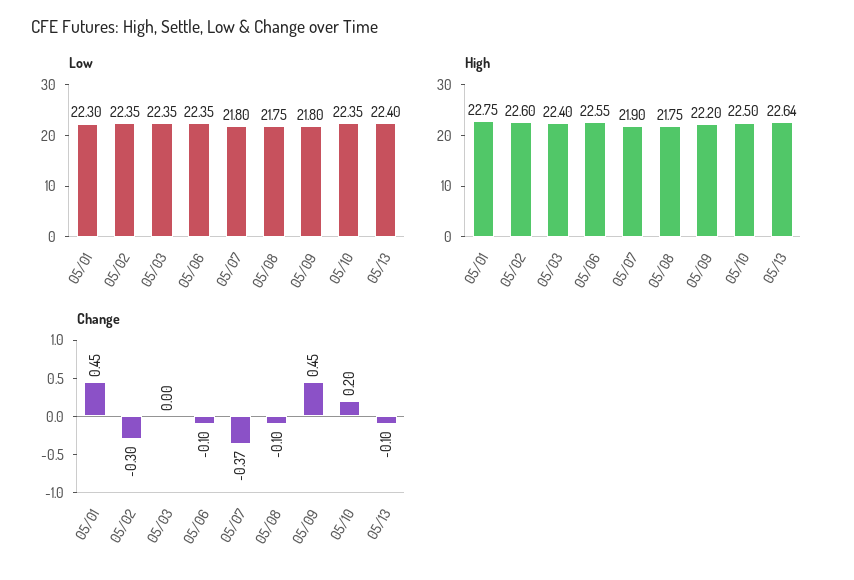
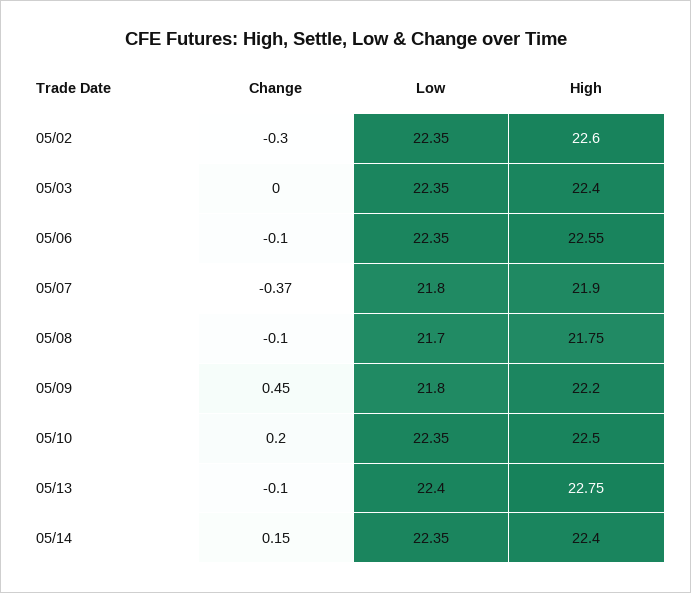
Low, 05/01: 22.3 -> none
Low, 05/08: 21.75 -> 21.7
High, 05/01: 22.75 -> none
High, 05/13: 22.64 -> 22.75
Change, 05/01: 0.45 -> none
Change, 05/14: none -> 0.15
Low, 05/14: none -> 22.35
High, 05/14: none -> 22.4

